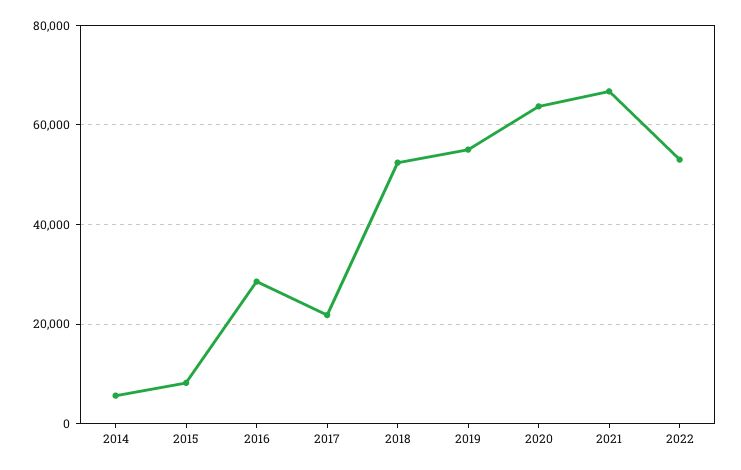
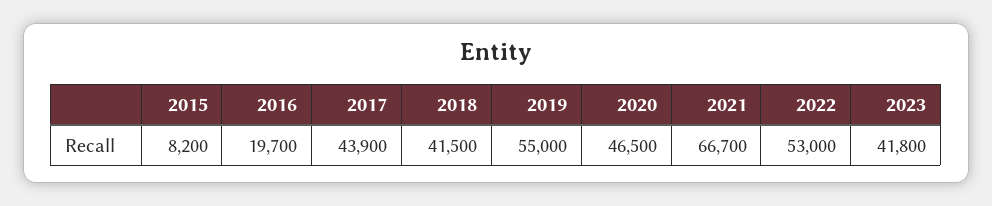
2014: 6000 -> none
2016: 28000 -> 19700
2017: 22000 -> 43900
2018: 52000 -> 41500
2020: 64000 -> 46500
2023: none -> 41800

